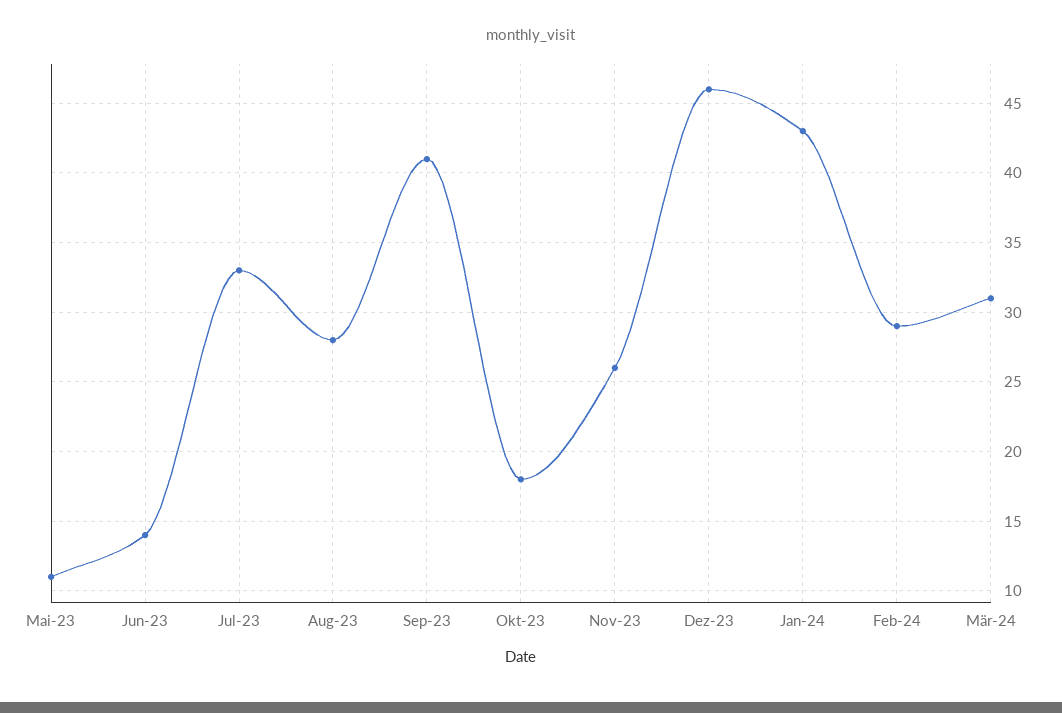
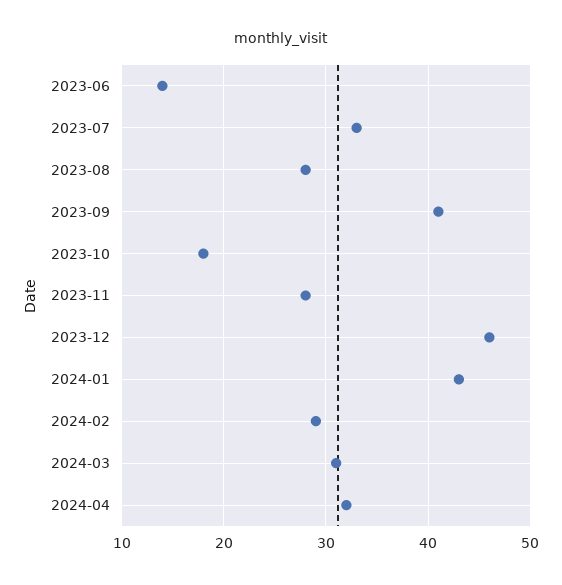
Mai-23: 11 -> none
Nov-23: 26 -> 28
2024-04: none -> 32

